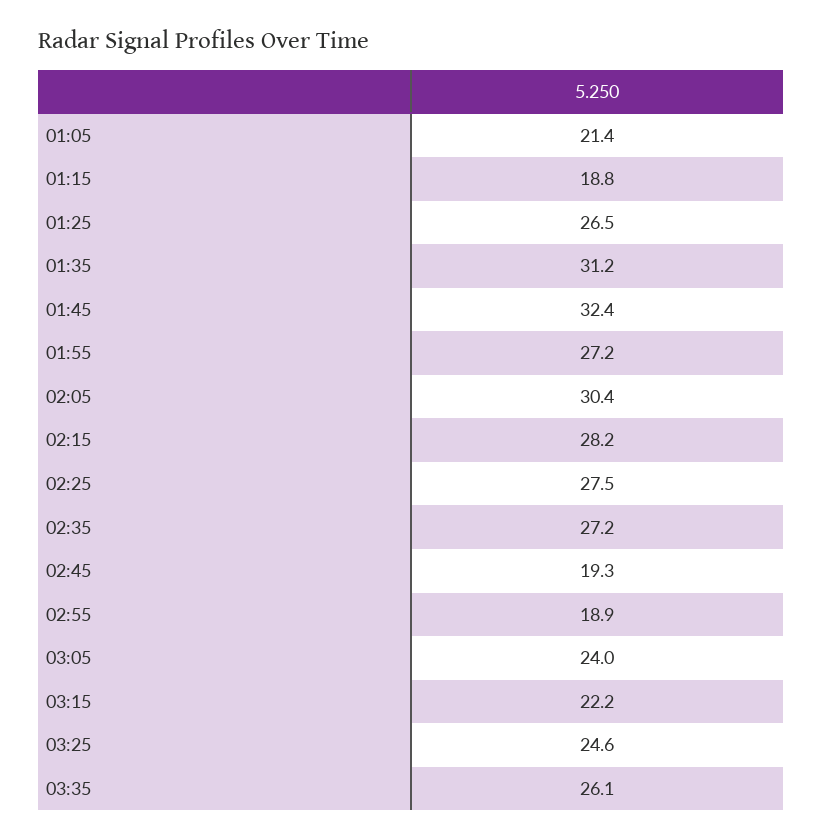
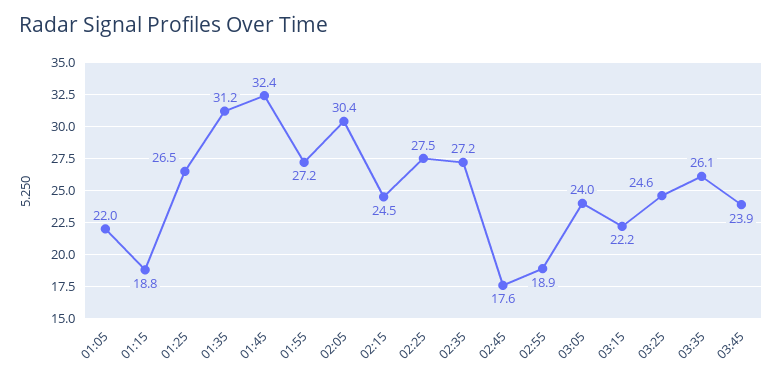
01:05: 21.4 -> 22
02:15: 28.2 -> 24.5
02:45: 19.3 -> 17.6
03:45: none -> 23.9

